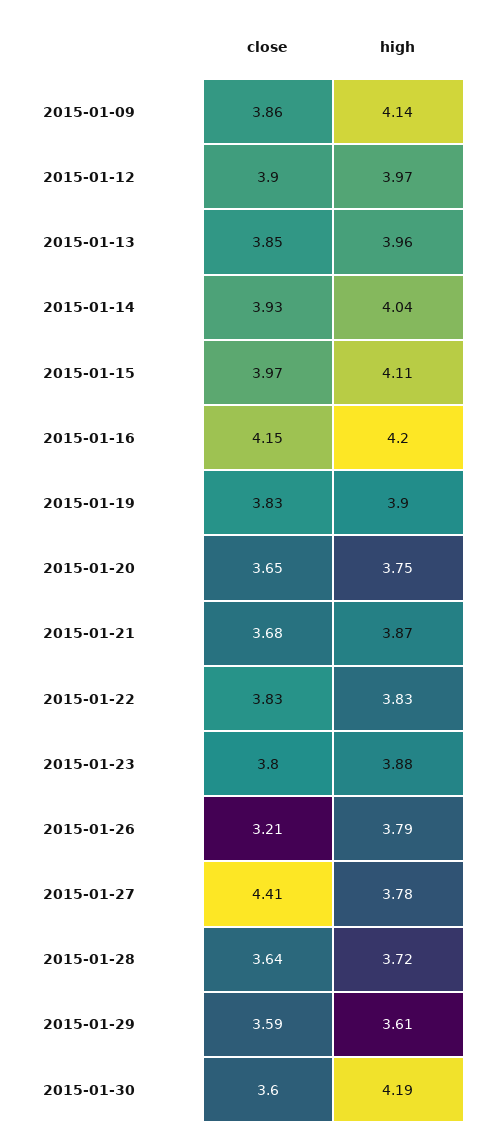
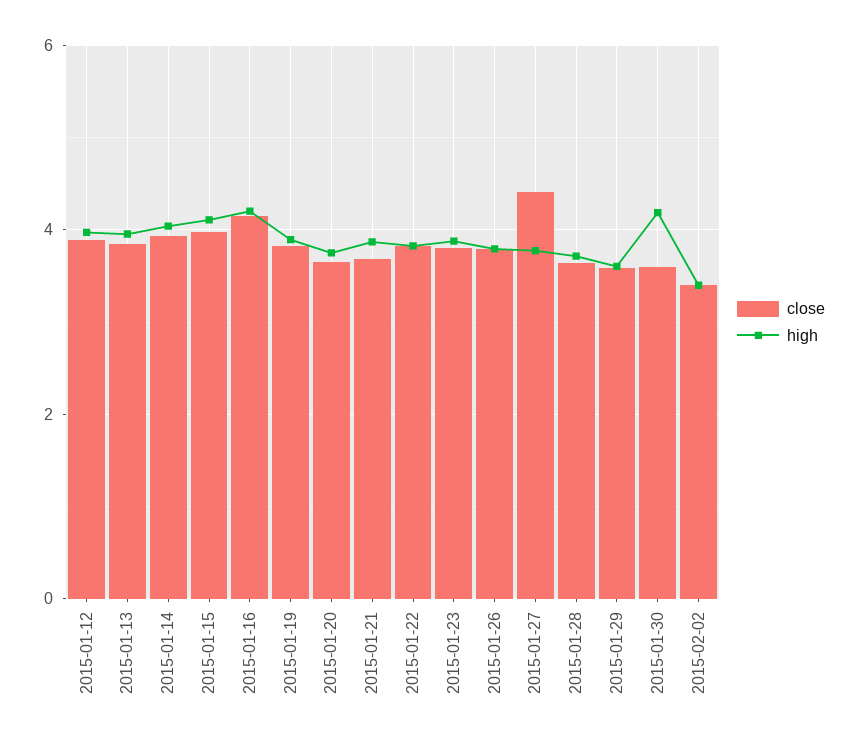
close, 2015-01-09: 3.86 -> none
high, 2015-01-09: 4.14 -> none
close, 2015-01-26: 3.21 -> 3.8
close, 2015-02-02: none -> 3.4
high, 2015-02-02: none -> 3.4

